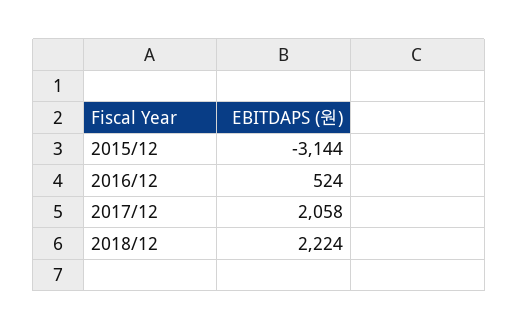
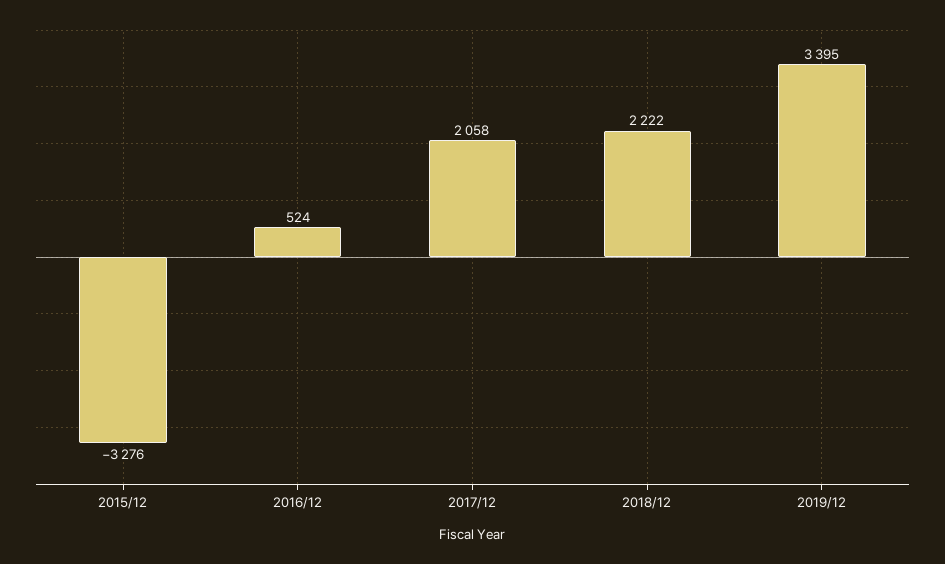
2015/12: -3144 -> -3276
2018/12: 2224 -> 2222
2019/12: none -> 3395

